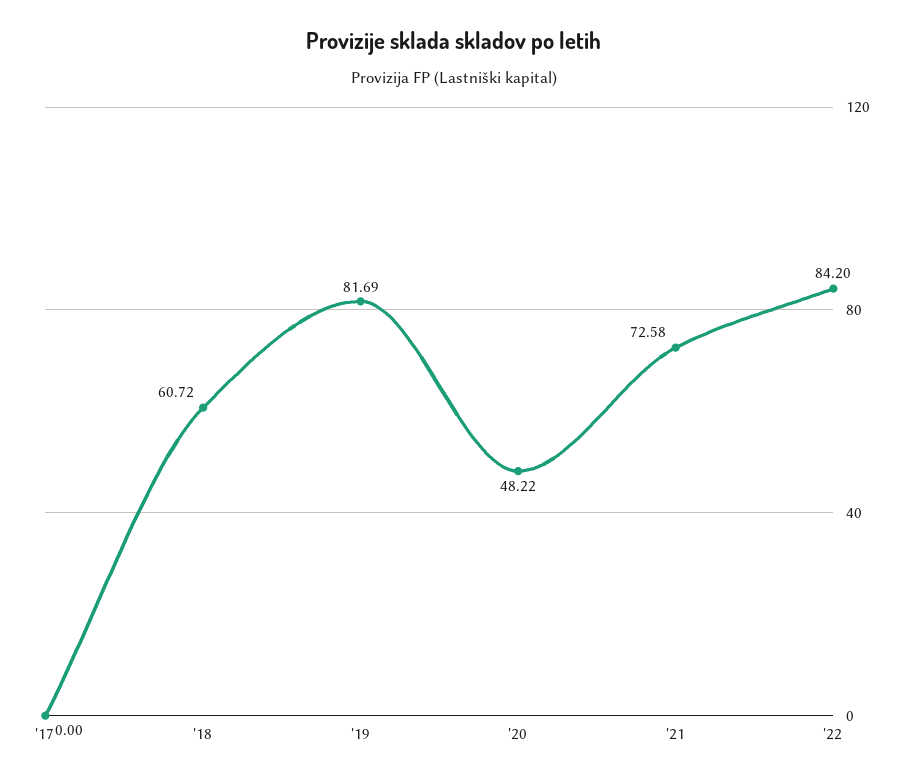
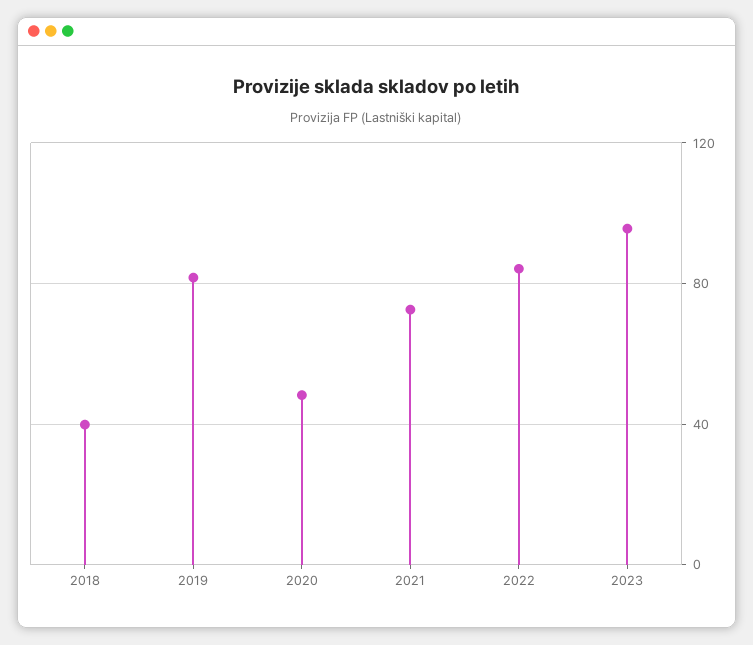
'17: 0 -> none
'18: 60.72 -> 40
2023: none -> 95

